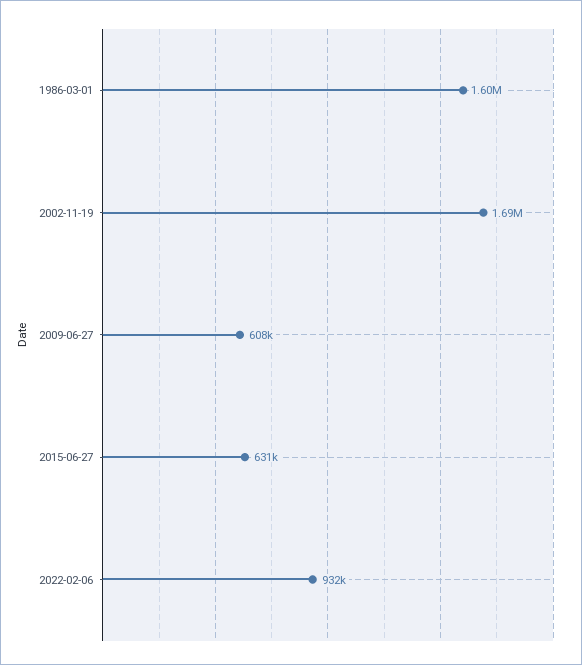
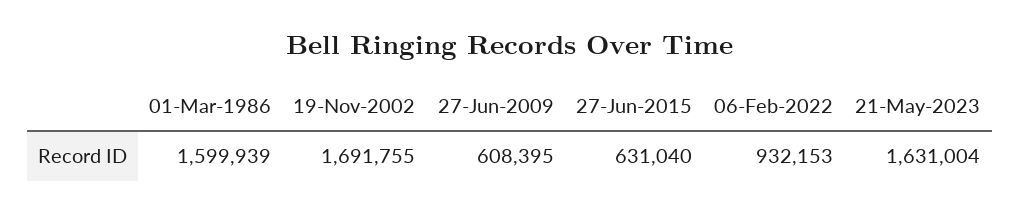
21-May-2023: none -> 1631004

